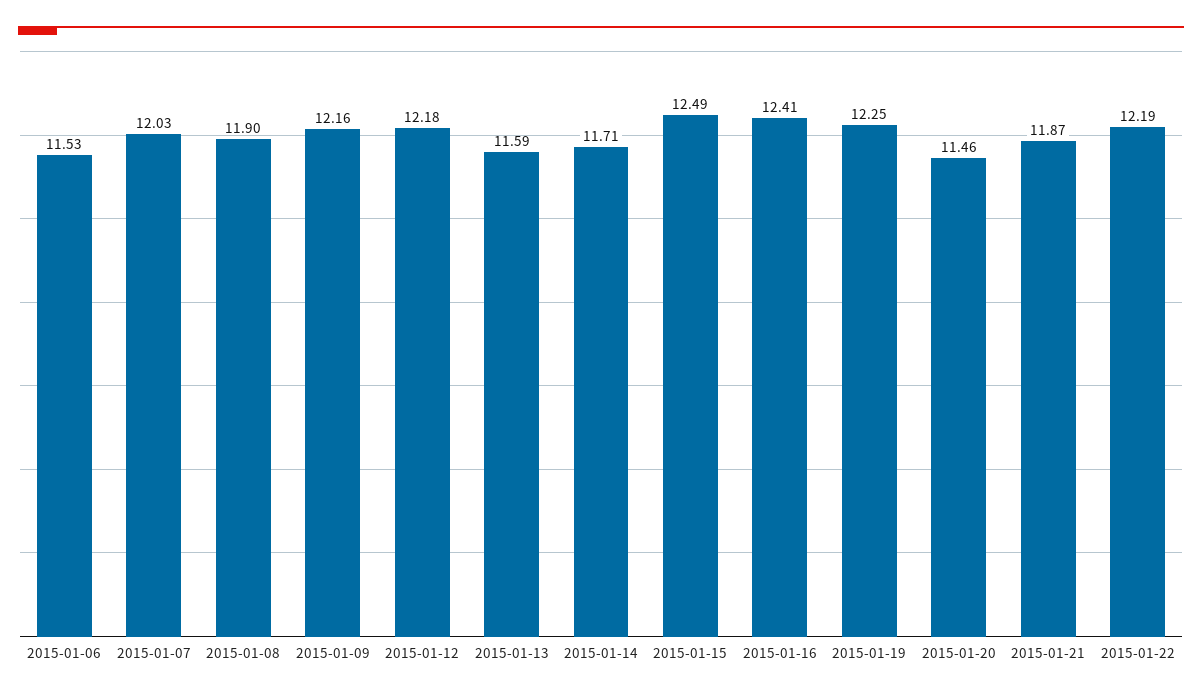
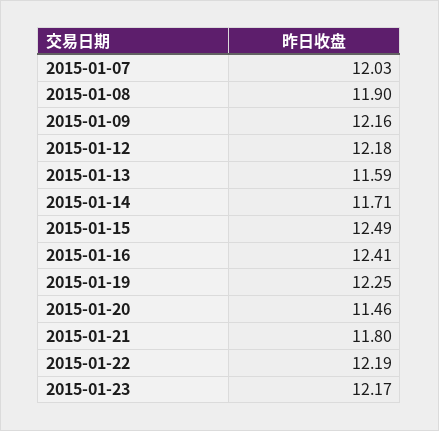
2015-01-06: 11.53 -> none
2015-01-21: 11.87 -> 11.8
2015-01-23: none -> 12.17

